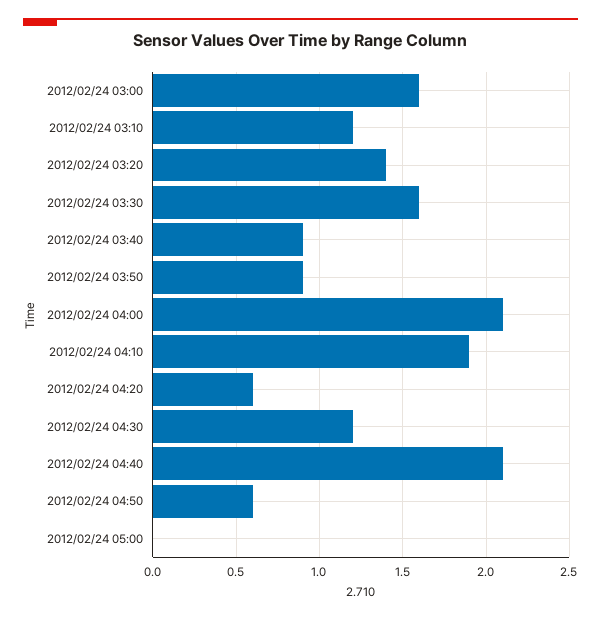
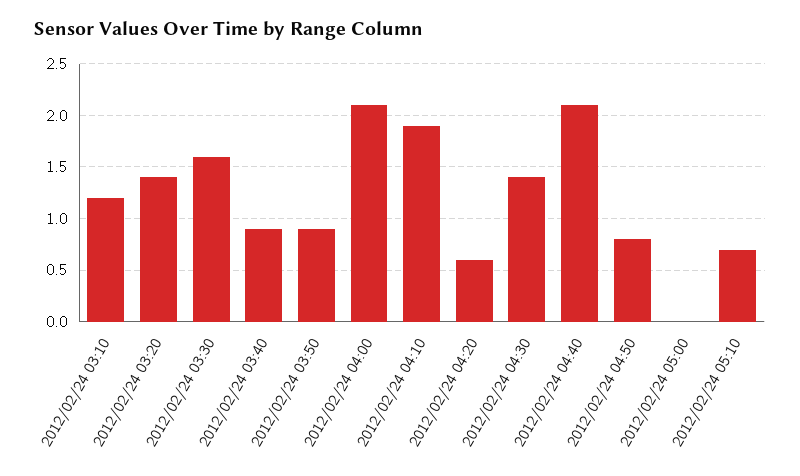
2012/02/24 03:00: 1.6 -> none
2012/02/24 04:30: 1.2 -> 1.4
2012/02/24 04:50: 0.6 -> 0.8
2012/02/24 05:10: none -> 0.7

